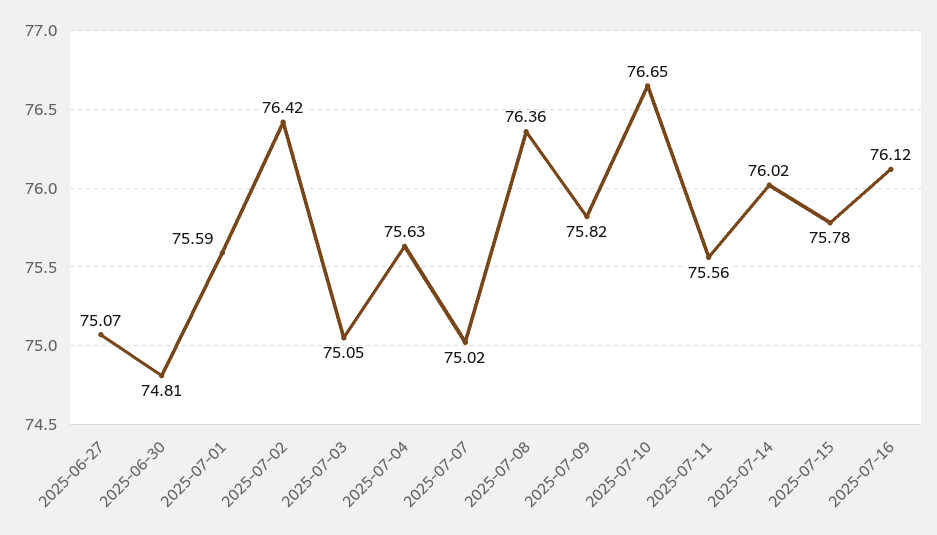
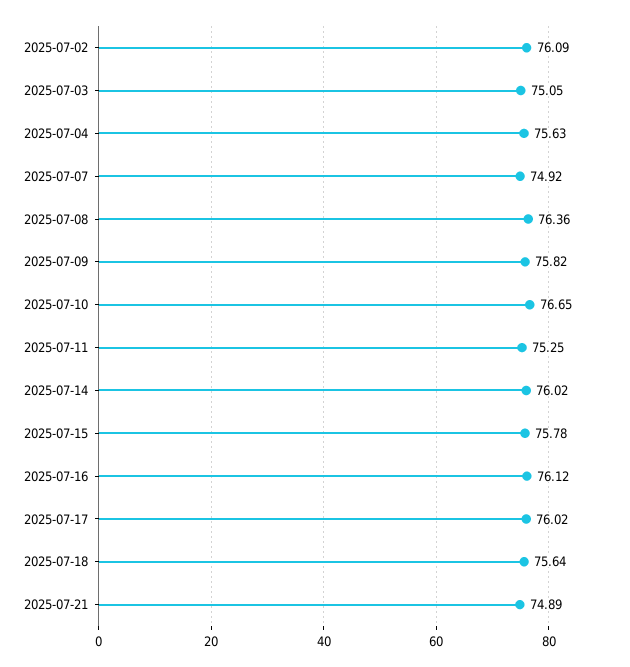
2025-06-27: 75.07 -> none
2025-06-30: 74.81 -> none
2025-07-01: 75.59 -> none
2025-07-02: 76.42 -> 76.09
2025-07-07: 75.02 -> 74.92
2025-07-11: 75.56 -> 75.25
2025-07-17: none -> 76.02
2025-07-18: none -> 75.64
2025-07-21: none -> 74.89

